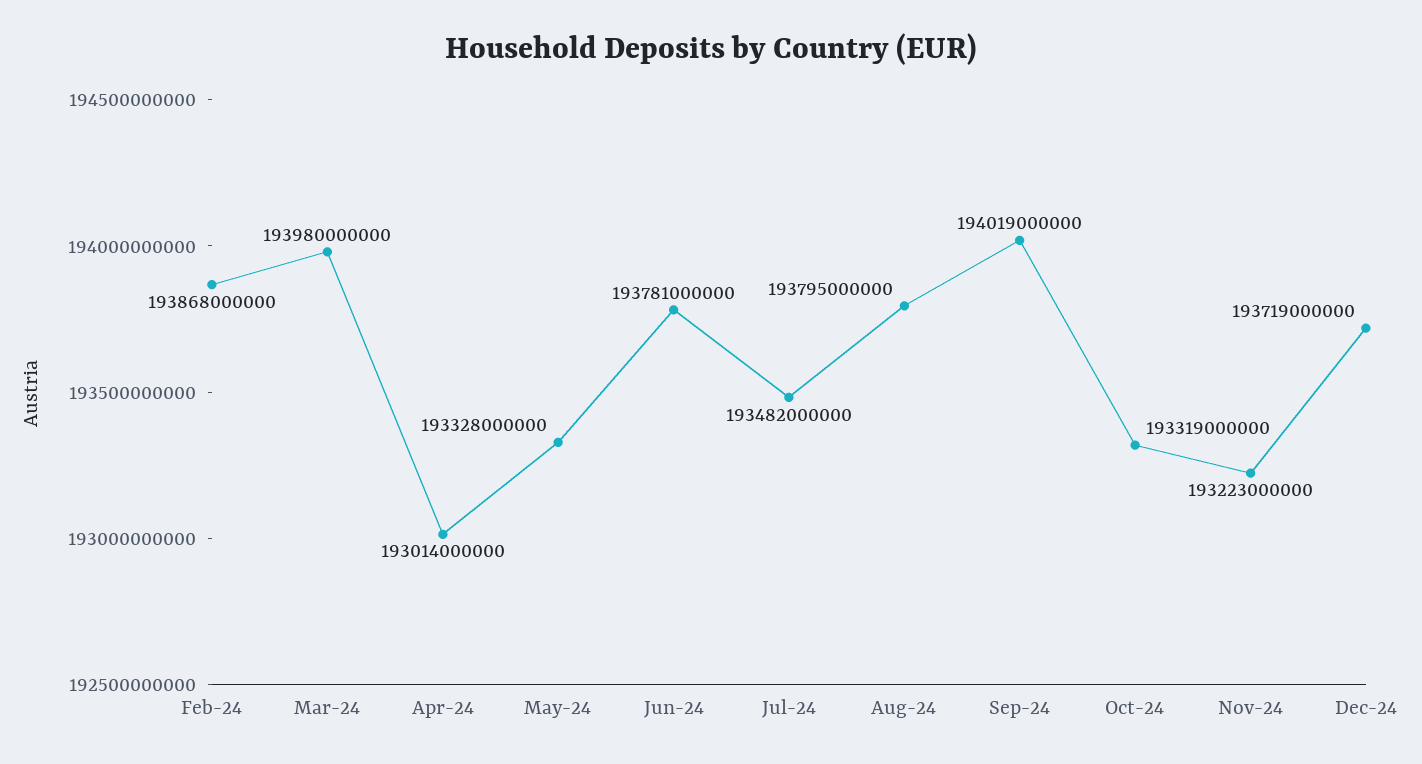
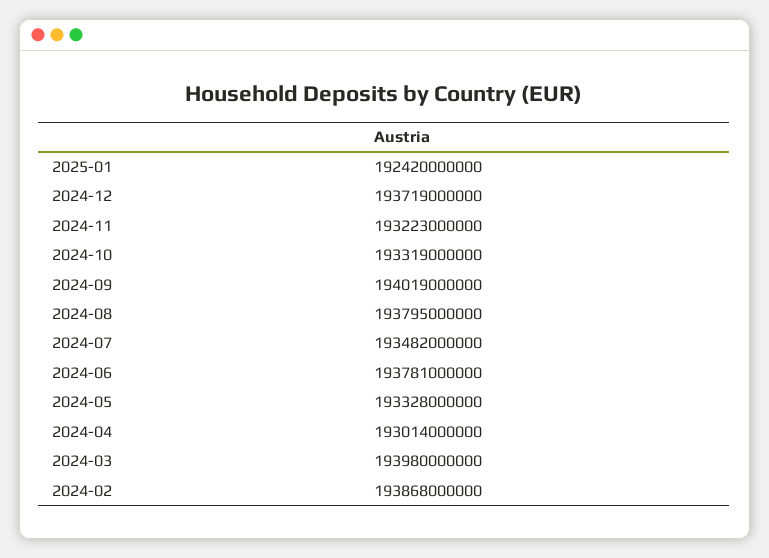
2025-01: none -> 192420000000

